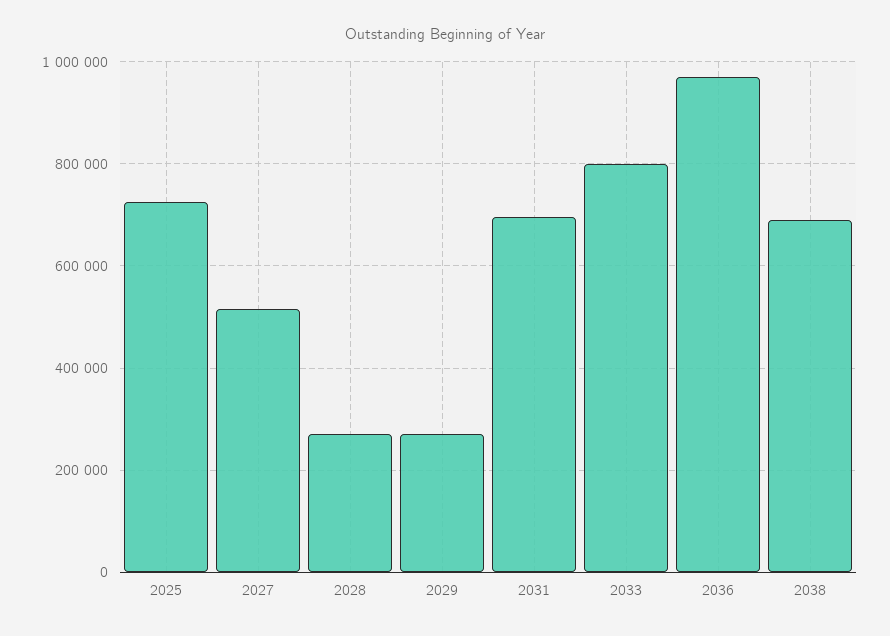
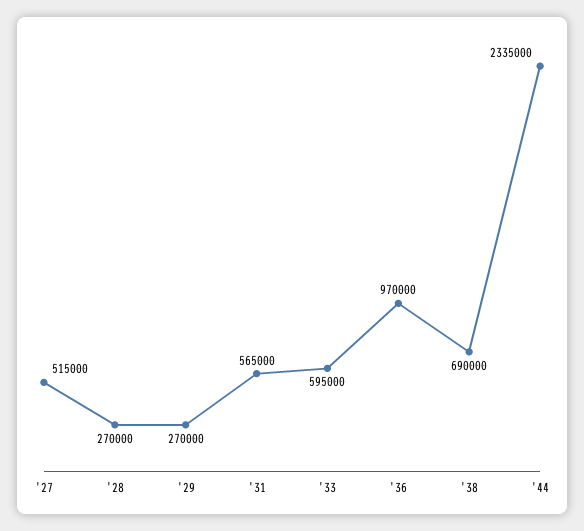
2025: 720000 -> none
2031: 700000 -> 565000
2033: 800000 -> 595000
'44: none -> 2335000

